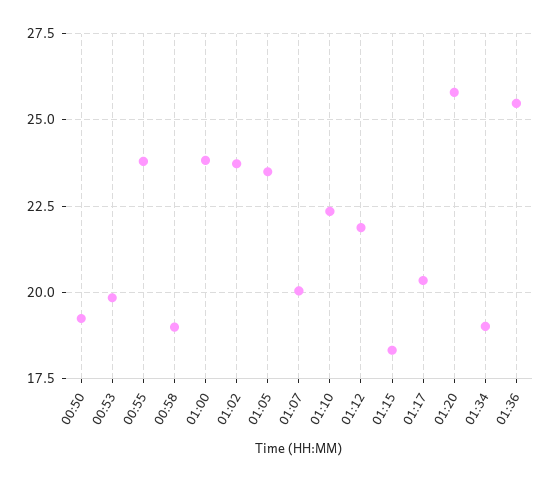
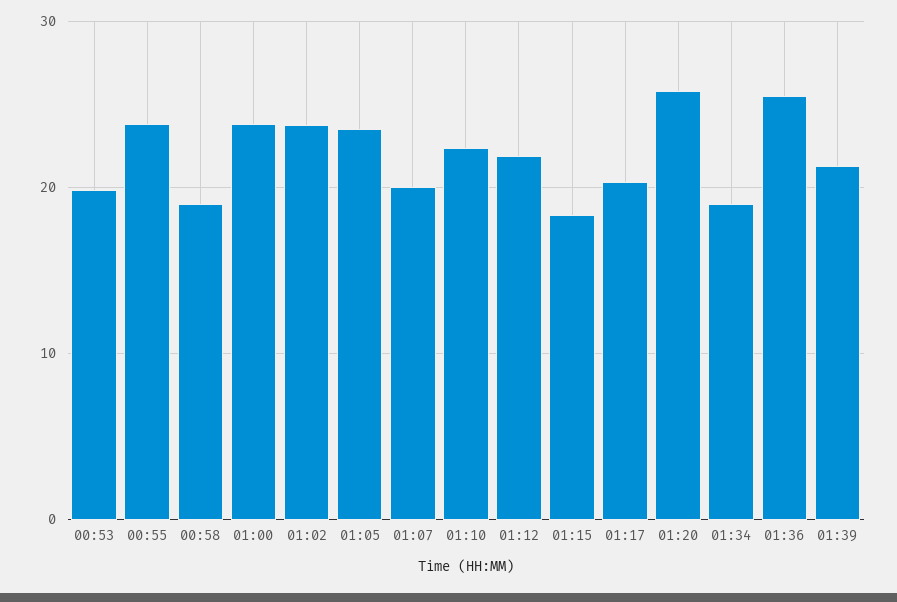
00:50: 19.25 -> none
01:39: none -> 21

